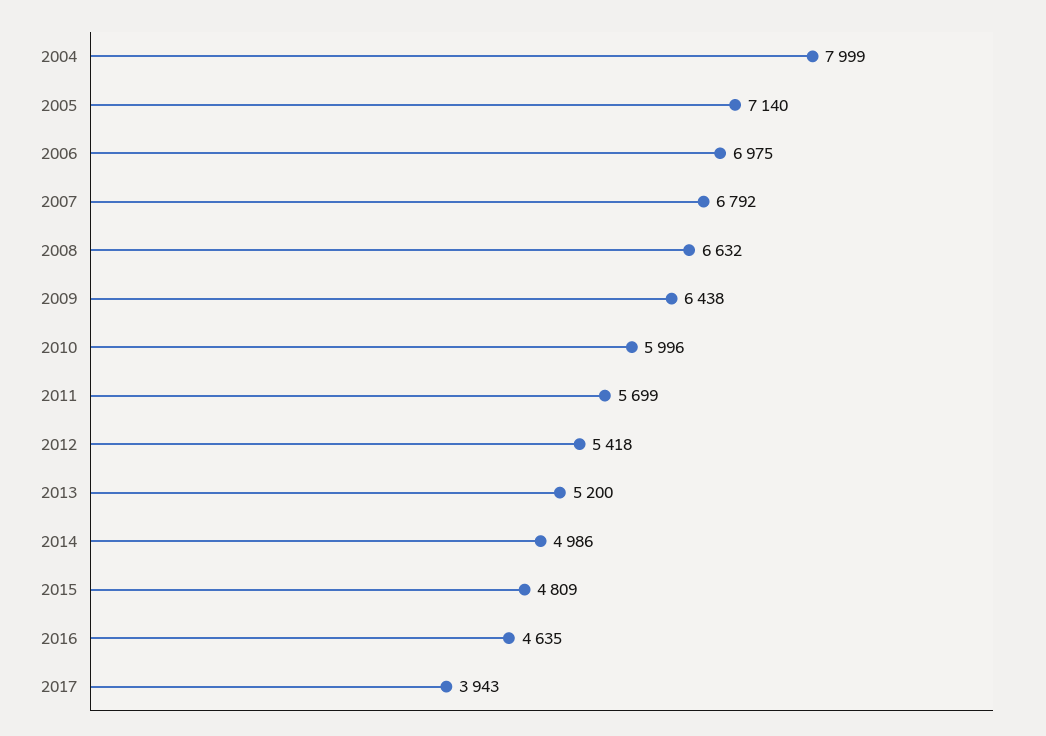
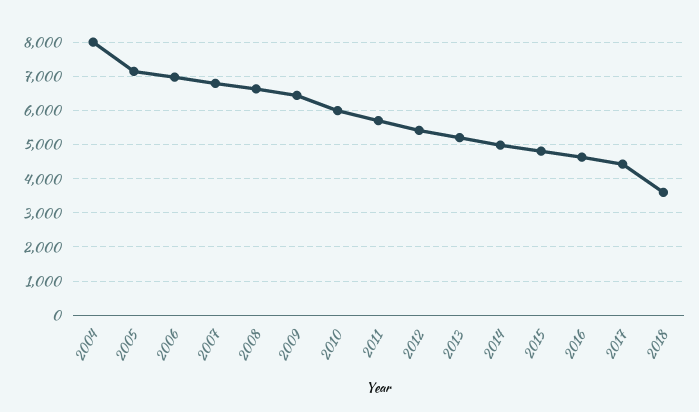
2017: 3943 -> 4400
2018: none -> 3600

